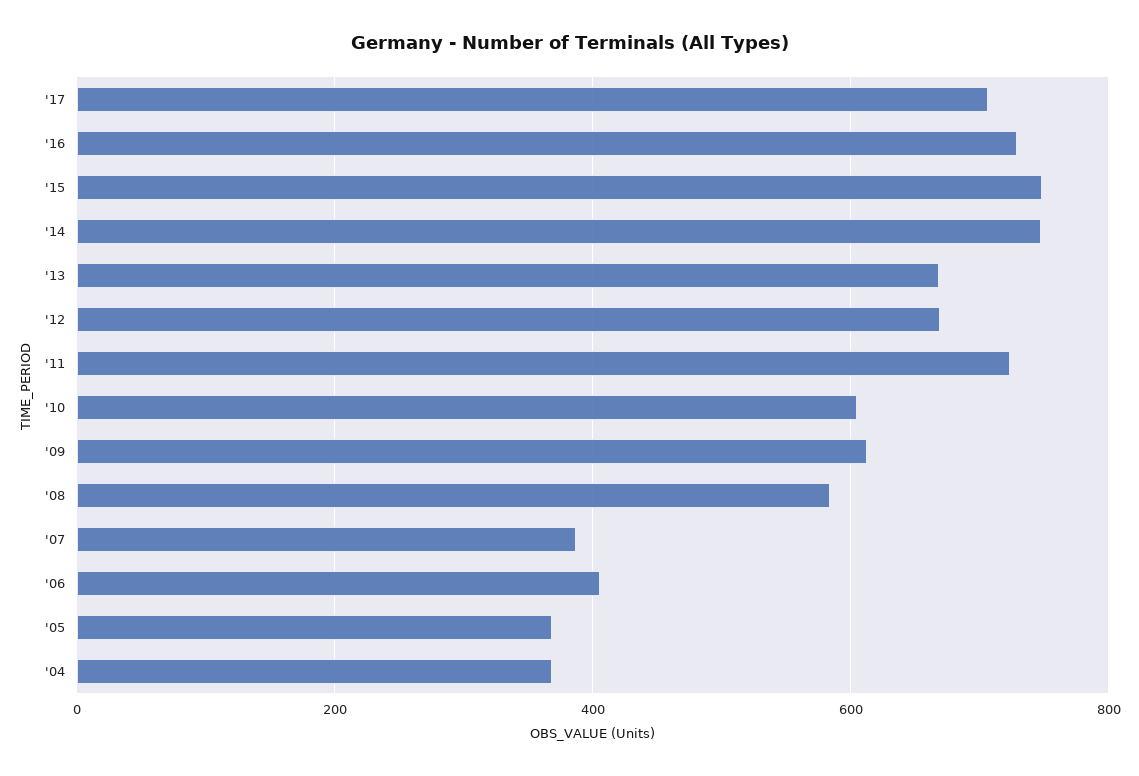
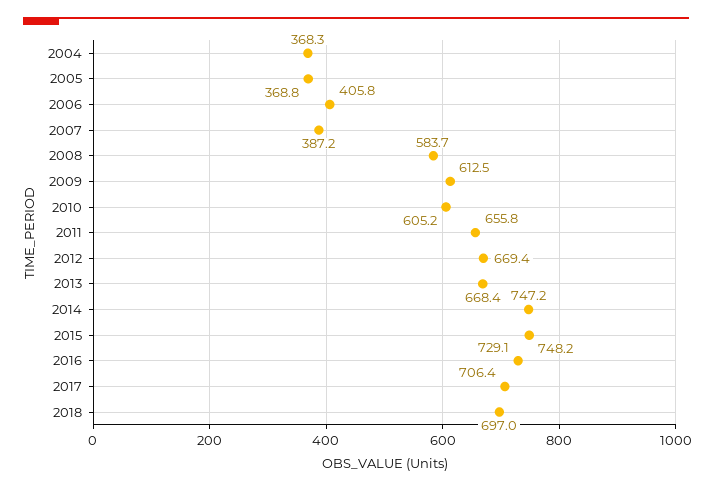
'11: 720 -> 655.8
2018: none -> 697

